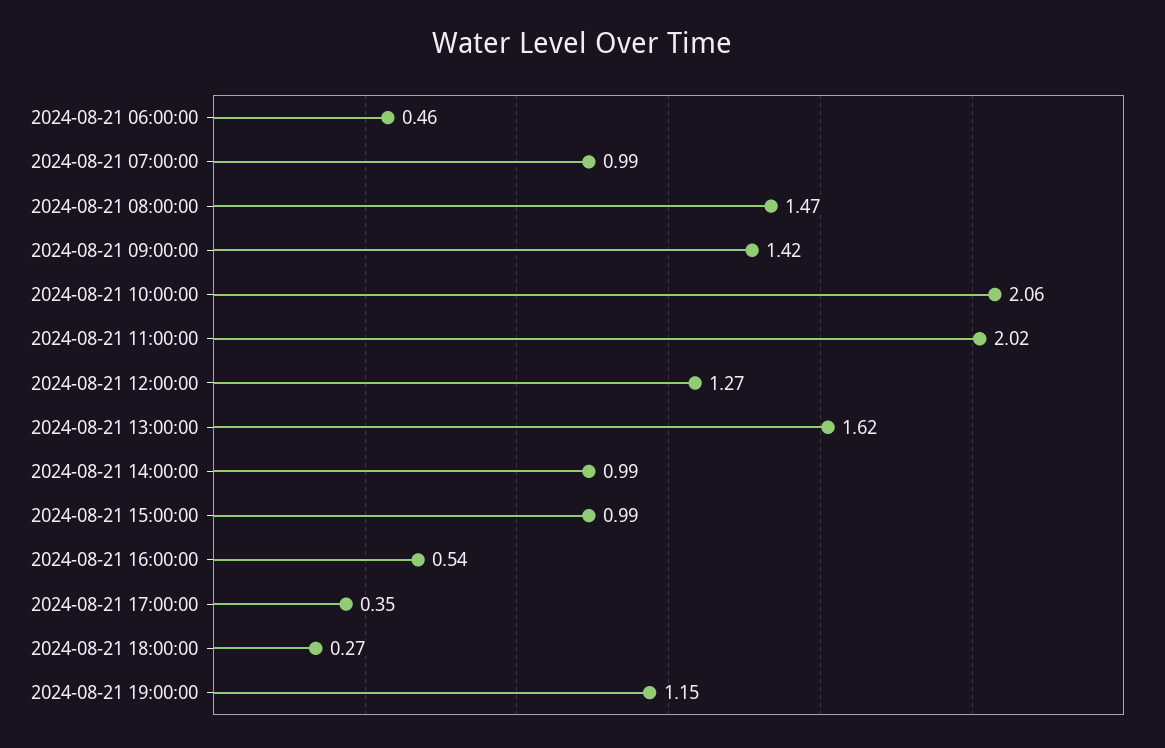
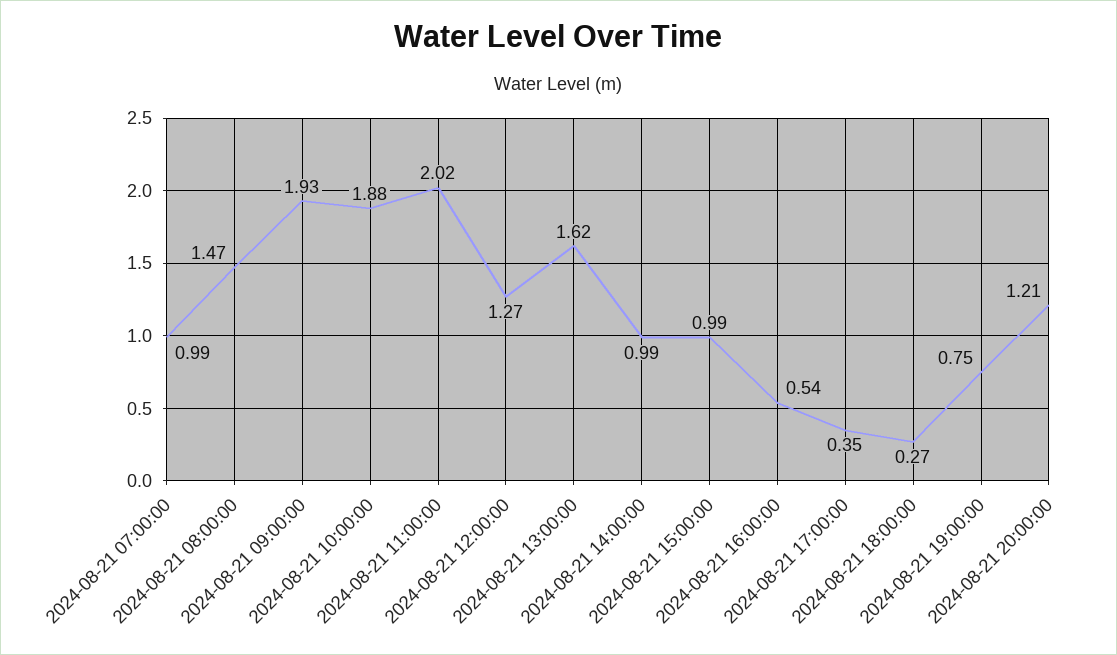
2024-08-21 06:00:00: 0.46 -> none
2024-08-21 09:00:00: 1.42 -> 1.93
2024-08-21 10:00:00: 2.06 -> 1.88
2024-08-21 19:00:00: 1.15 -> 0.75
2024-08-21 20:00:00: none -> 1.21

